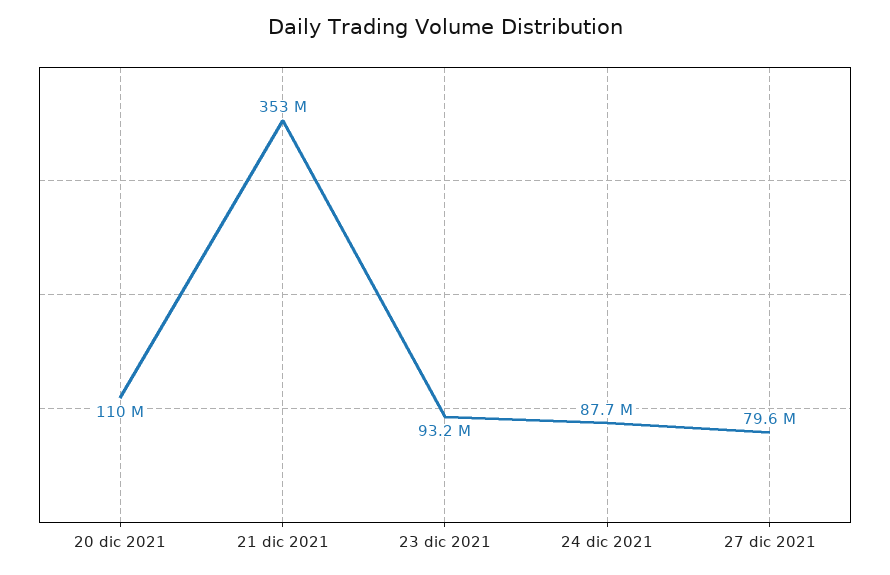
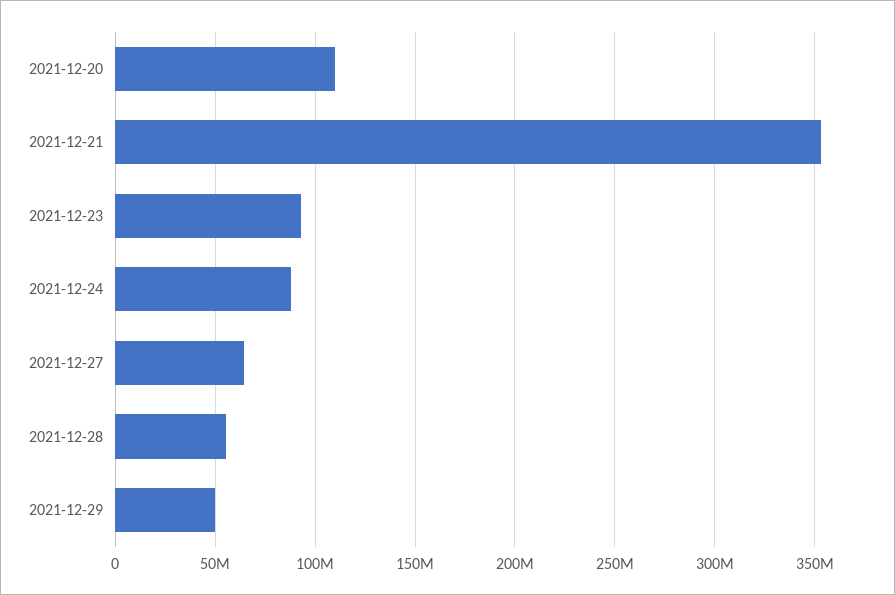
27 dic 2021: 79600000 -> 65000000
2021-12-28: none -> 55000000
2021-12-29: none -> 50000000

